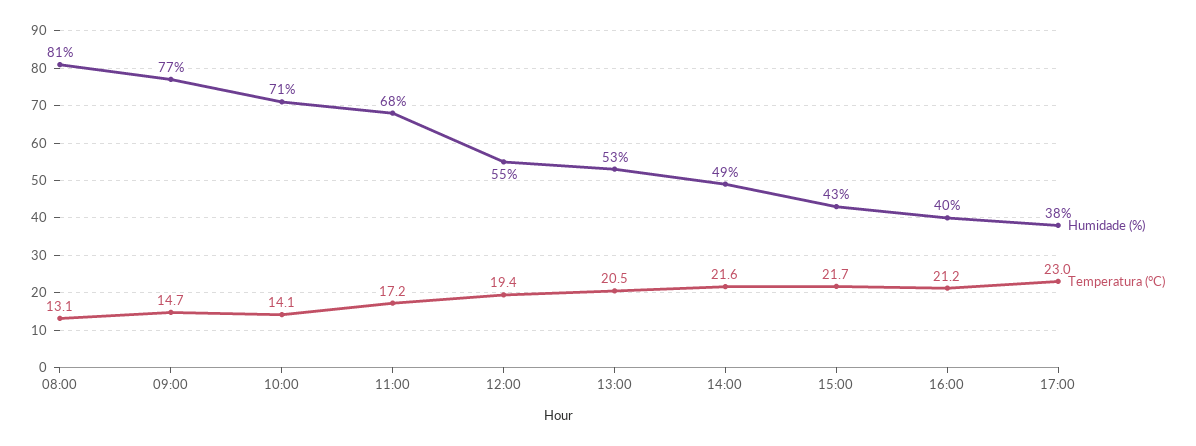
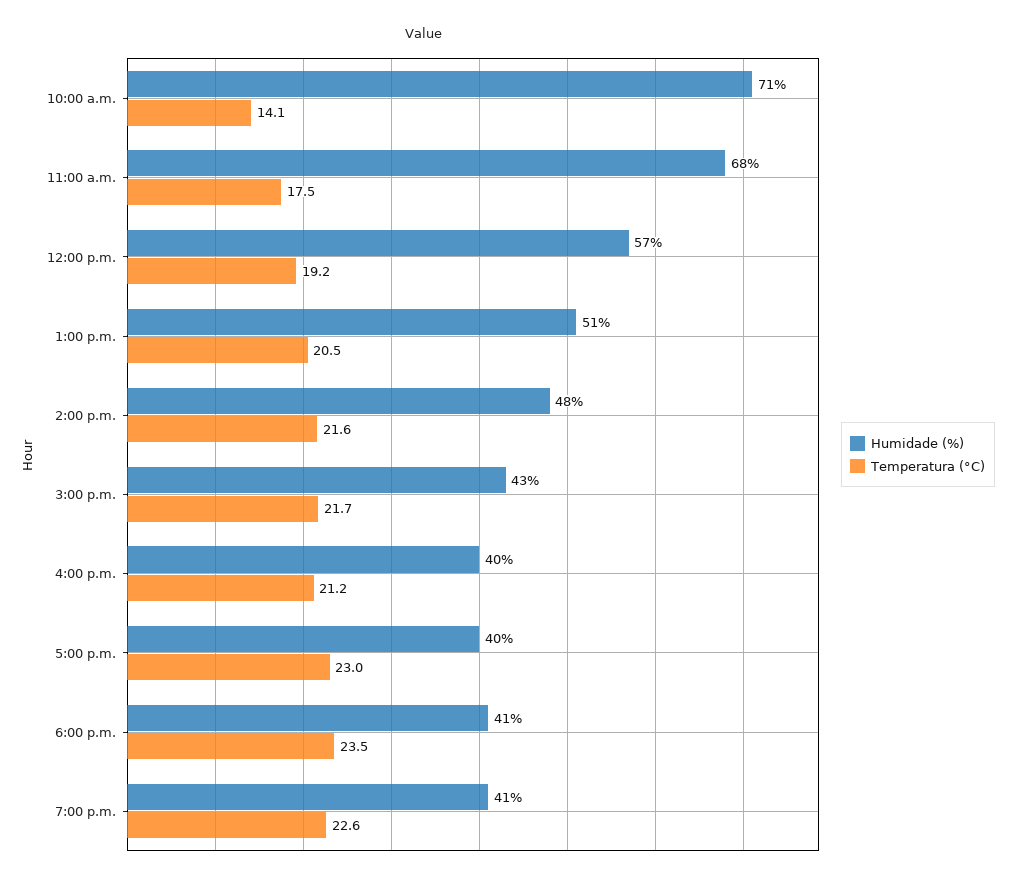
Humidade (%), 08:00: 81 -> none
Temperatura (°C), 08:00: 13.1 -> none
Humidade (%), 09:00: 77 -> none
Temperatura (°C), 09:00: 14.7 -> none
Temperatura (°C), 11:00: 17.2 -> 17.5
Humidade (%), 12:00: 55 -> 57
Temperatura (°C), 12:00: 19.4 -> 19.2
Humidade (%), 13:00: 53 -> 51
Humidade (%), 14:00: 49 -> 48
Humidade (%), 17:00: 38 -> 40
Humidade (%), 6:00 p.m.: none -> 41
Temperatura (°C), 6:00 p.m.: none -> 23.5
Humidade (%), 7:00 p.m.: none -> 41
Temperatura (°C), 7:00 p.m.: none -> 22.6

